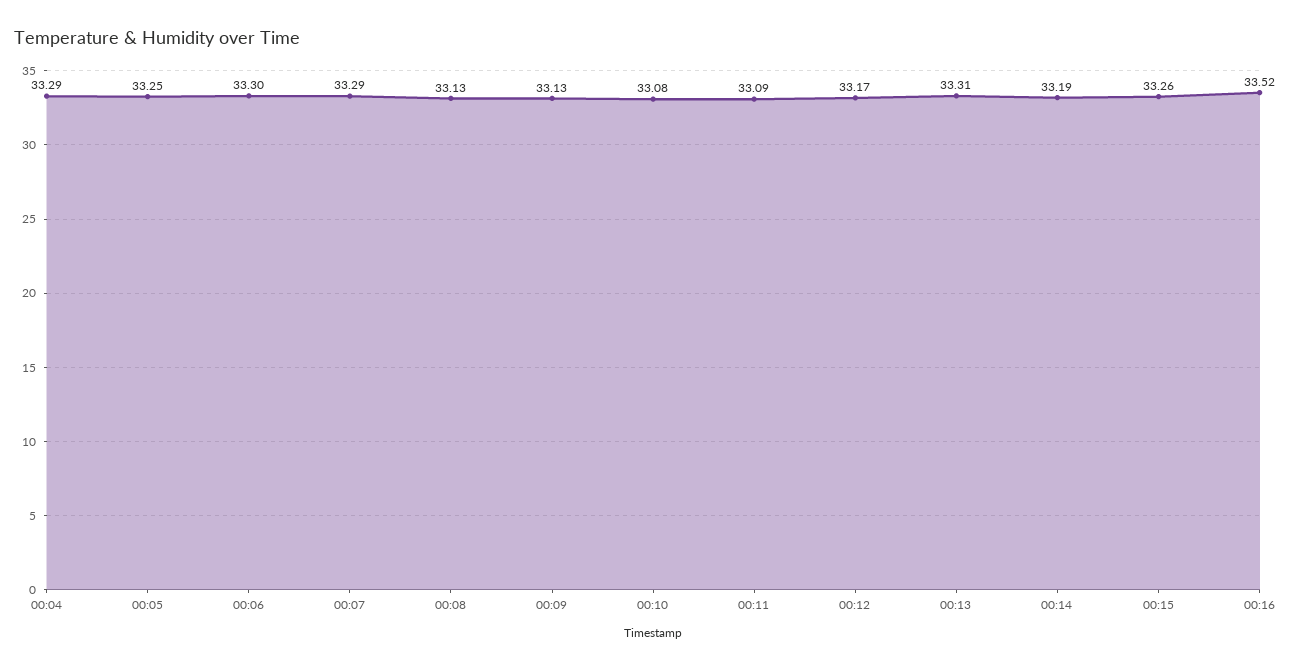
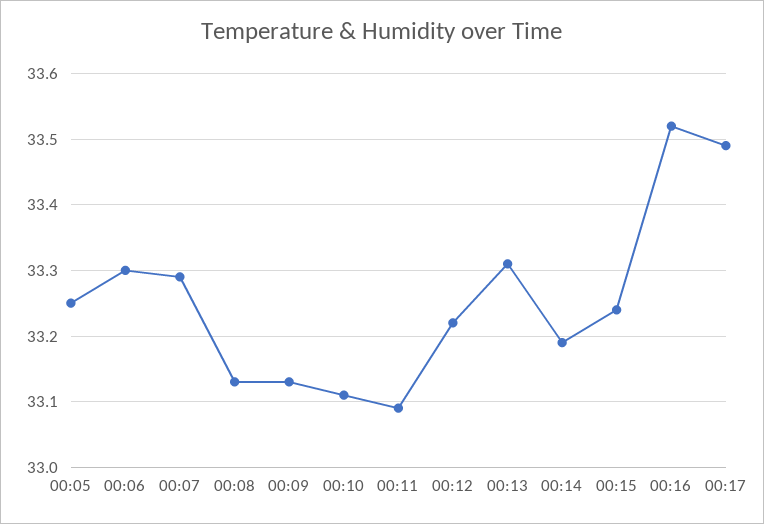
00:04: 33.29 -> none
00:10: 33.08 -> 33.11
00:12: 33.17 -> 33.22
00:15: 33.26 -> 33.24
00:17: none -> 33.49

